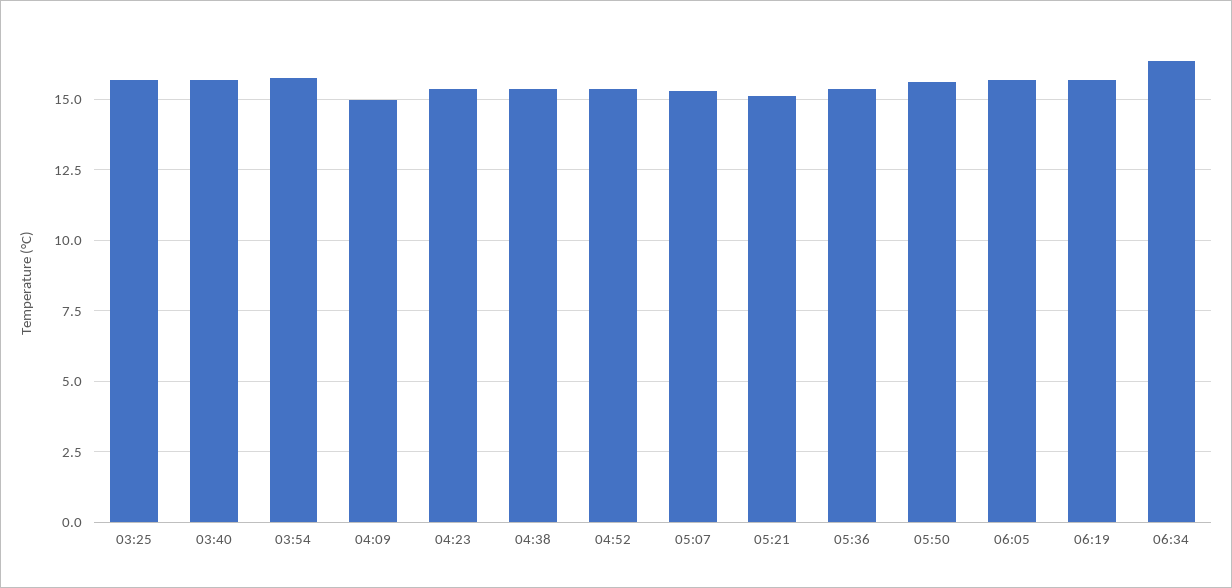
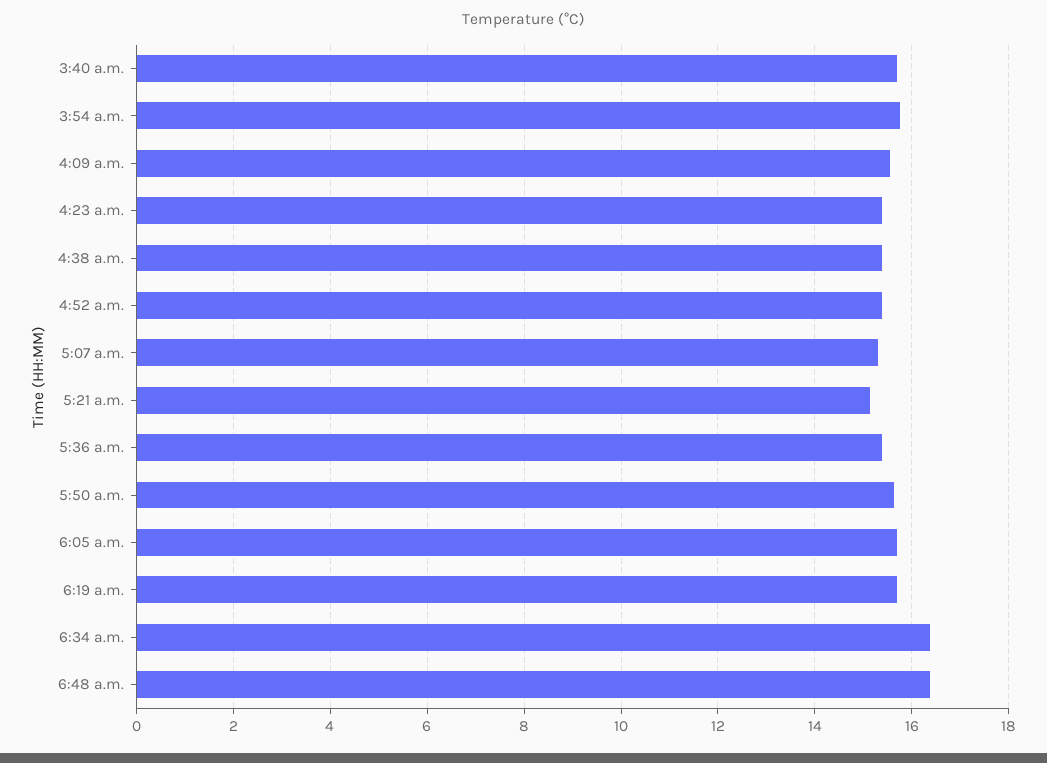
03:25: 15.75 -> none
04:09: 15 -> 15.6
6:48 a.m.: none -> 16.4

